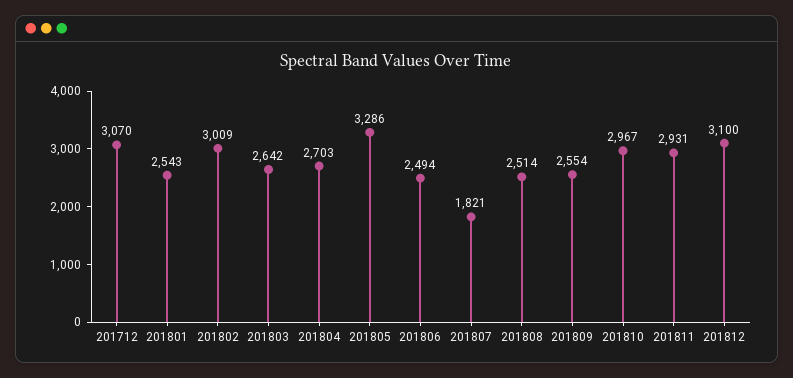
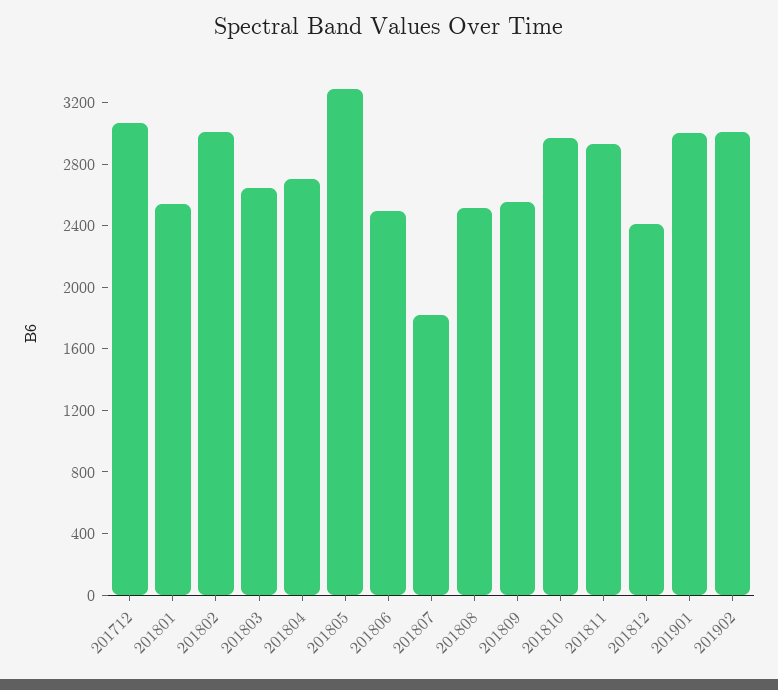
201812: 3100 -> 2400
201901: none -> 3000
201902: none -> 3000

